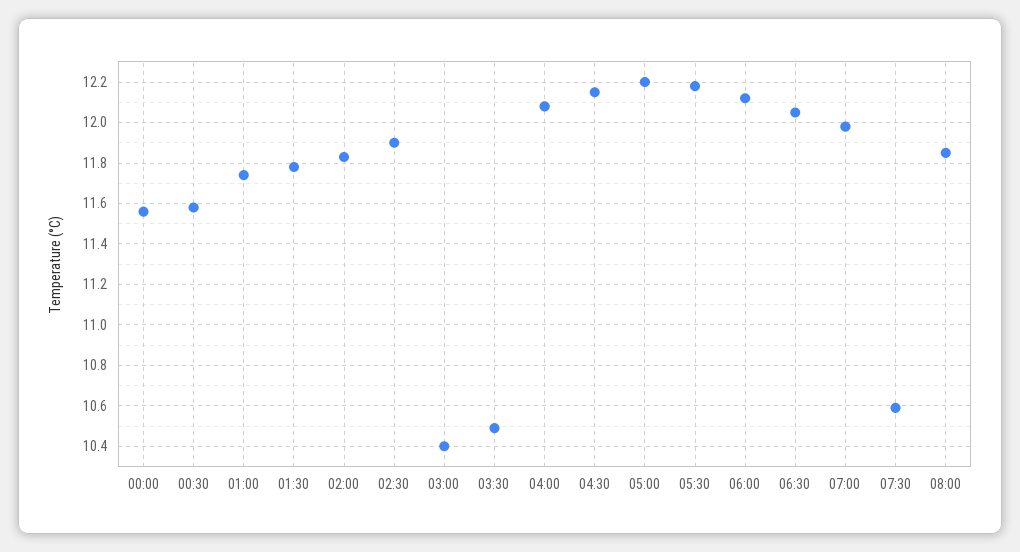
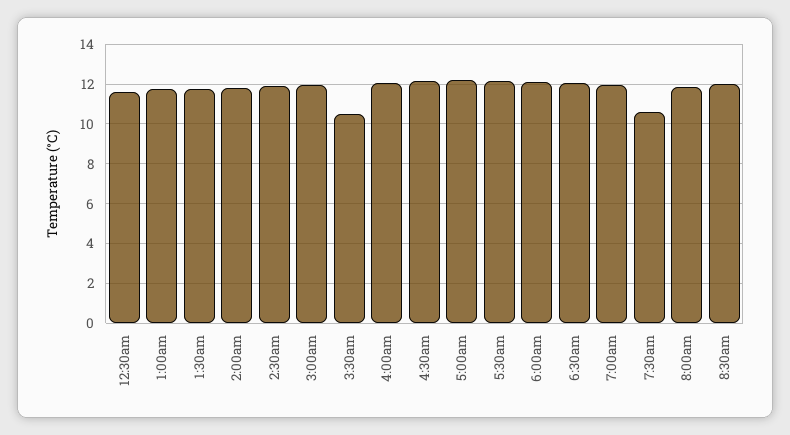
00:00: 11.55 -> none
03:00: 10.4 -> 12
8:30am: none -> 12

